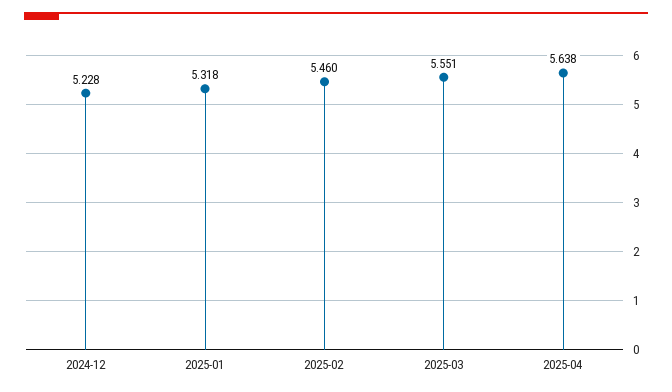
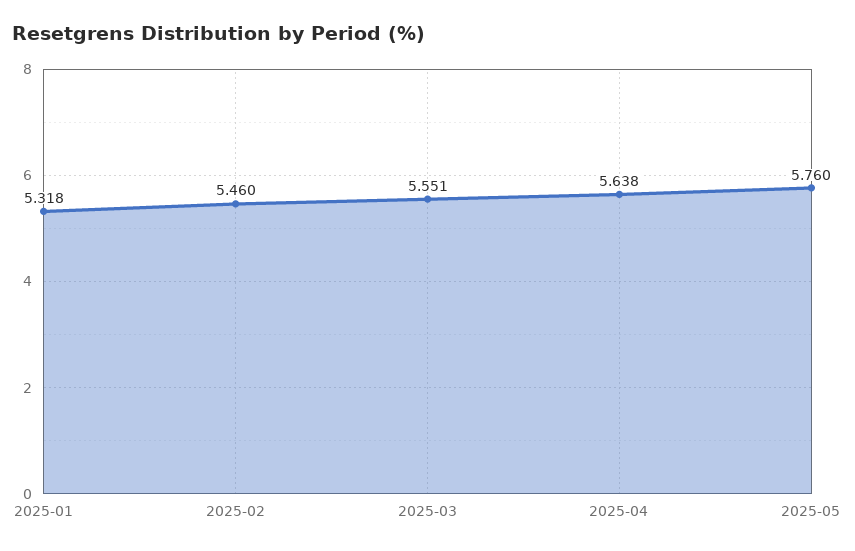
2024-12: 5.228 -> none
2025-05: none -> 5.76

